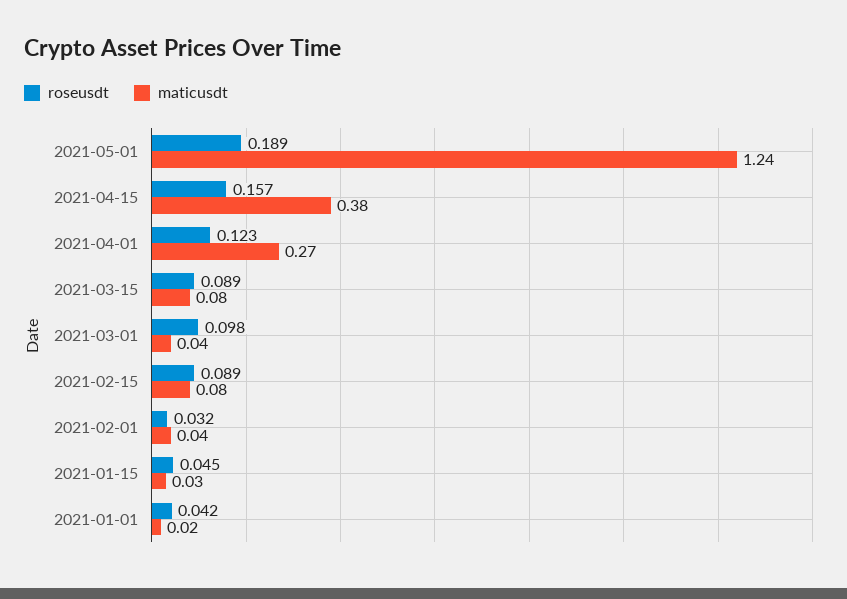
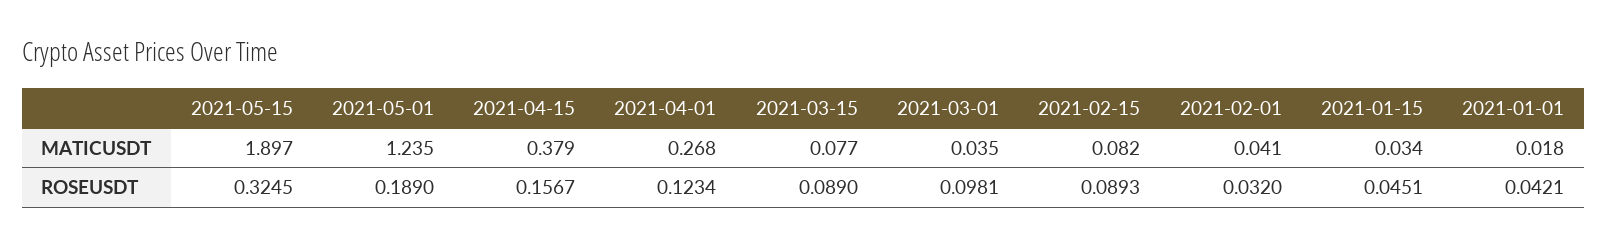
maticusdt, 2021-05-15: none -> 1.897
roseusdt, 2021-05-15: none -> 0.3245

